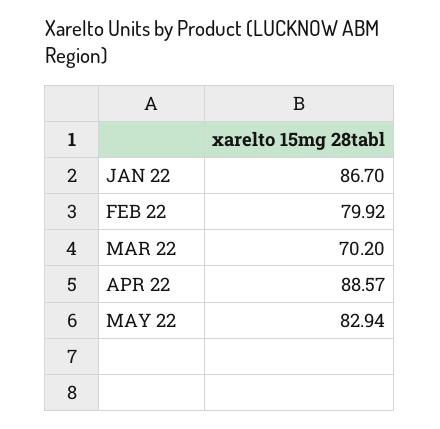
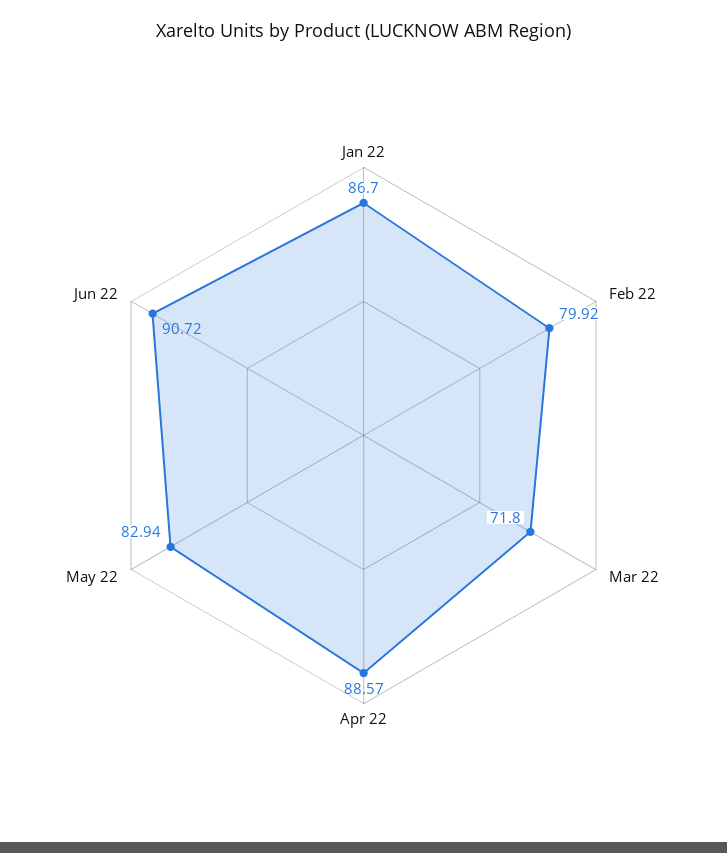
MAR 22: 70.2 -> 71.8
Jun 22: none -> 90.72

